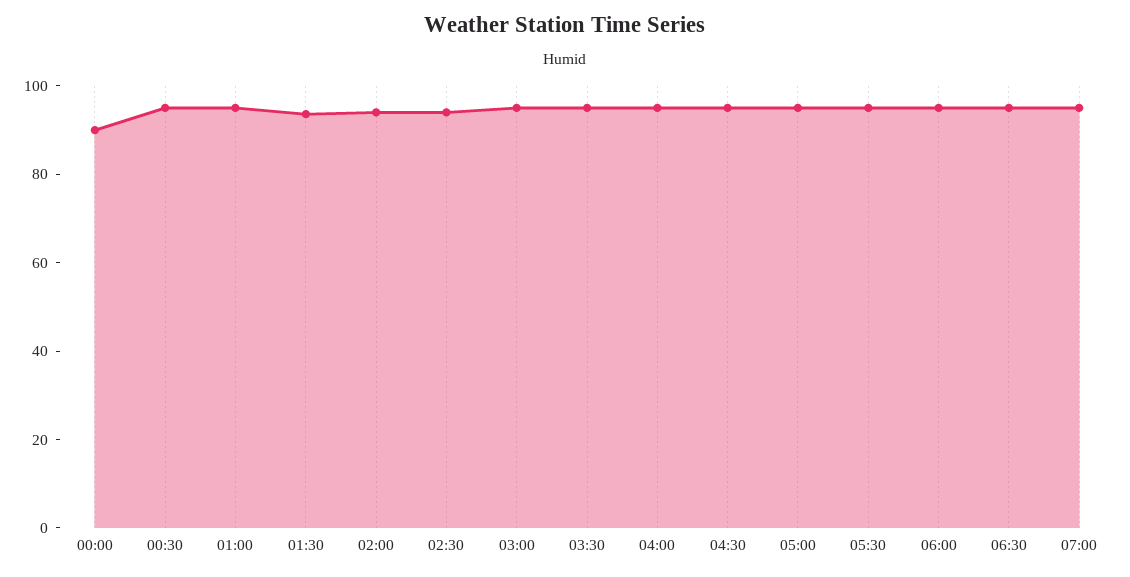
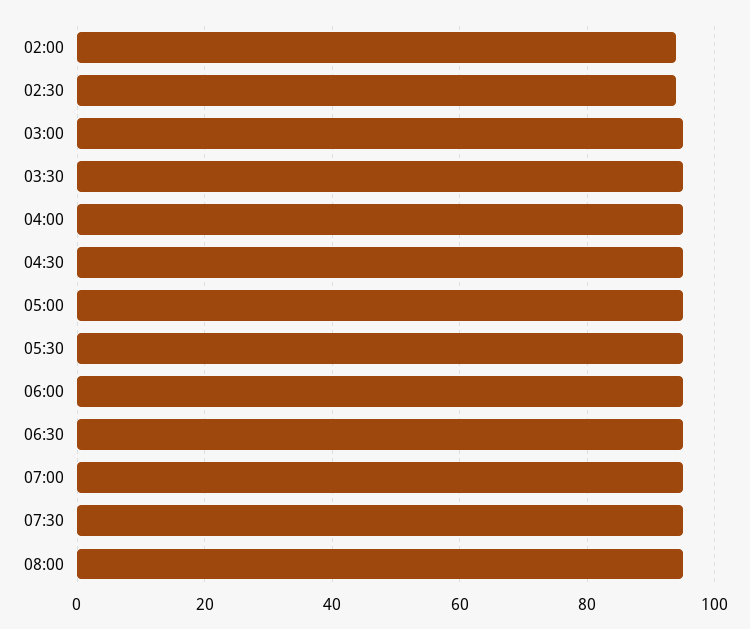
00:00: 90 -> none
00:30: 95 -> none
01:00: 95 -> none
01:30: 95 -> none
07:30: none -> 95
08:00: none -> 95

